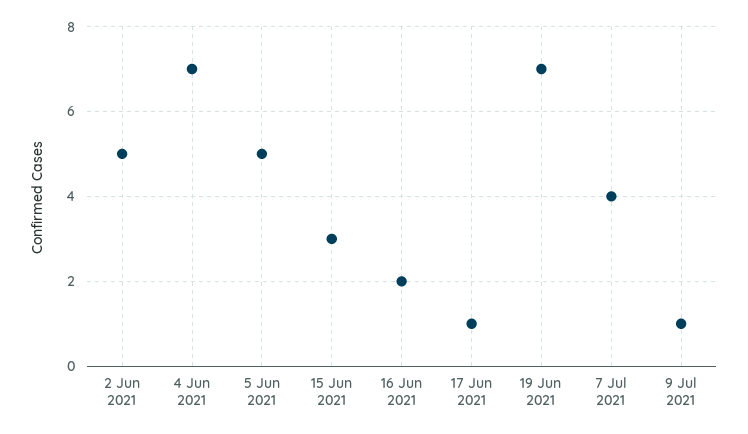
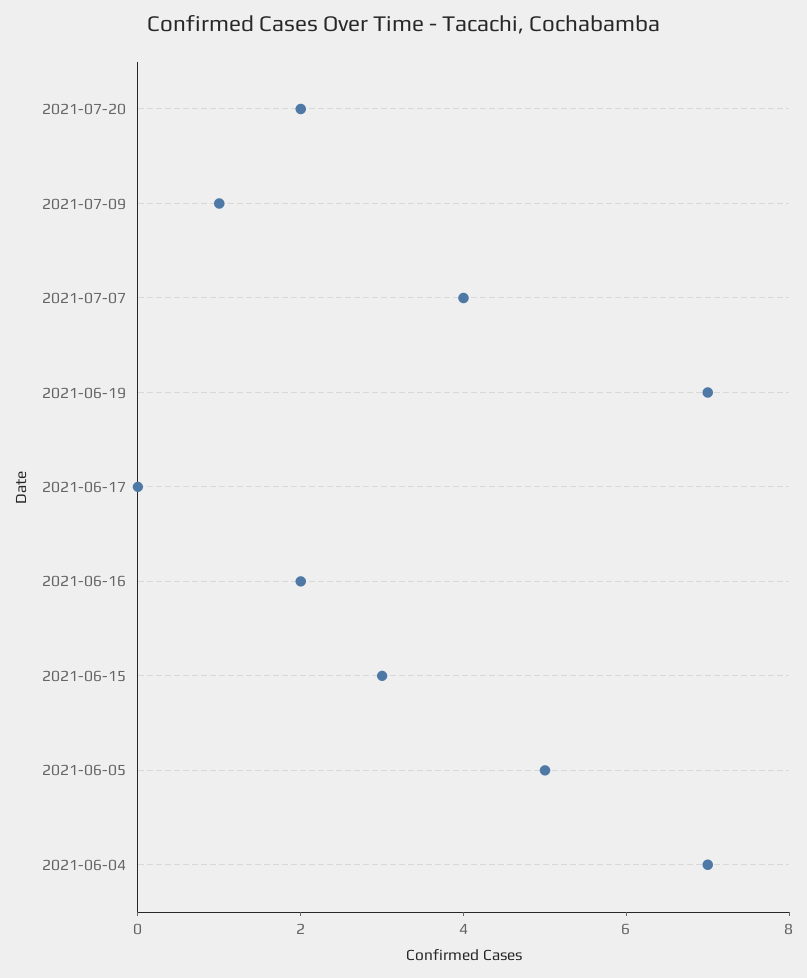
2 Jun 2021: 5 -> none
17 Jun 2021: 1 -> 0
2021-07-20: none -> 2

